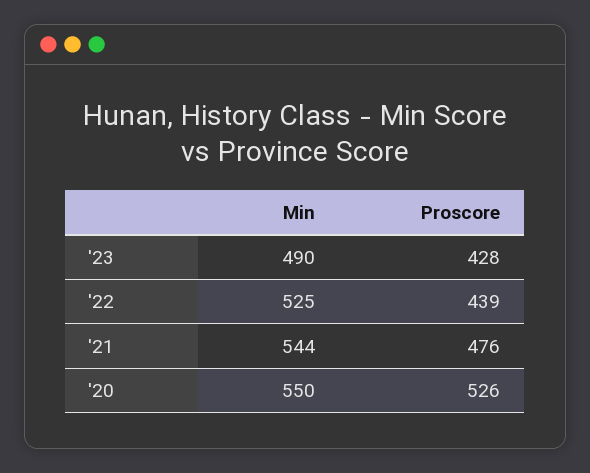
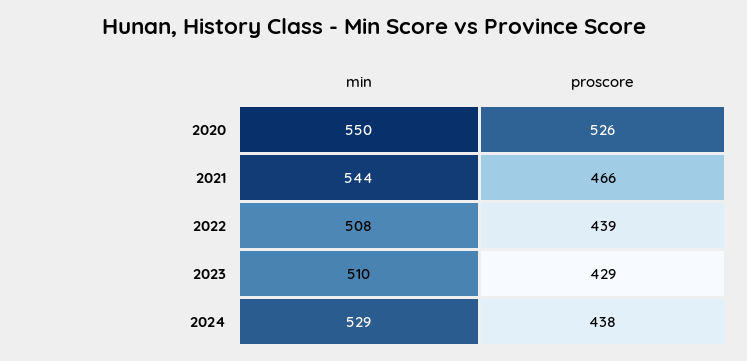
Min, '23: 490 -> 510
Proscore, '23: 428 -> 429
Min, '22: 525 -> 508
Proscore, '21: 476 -> 466
Min, 2024: none -> 529
Proscore, 2024: none -> 438

